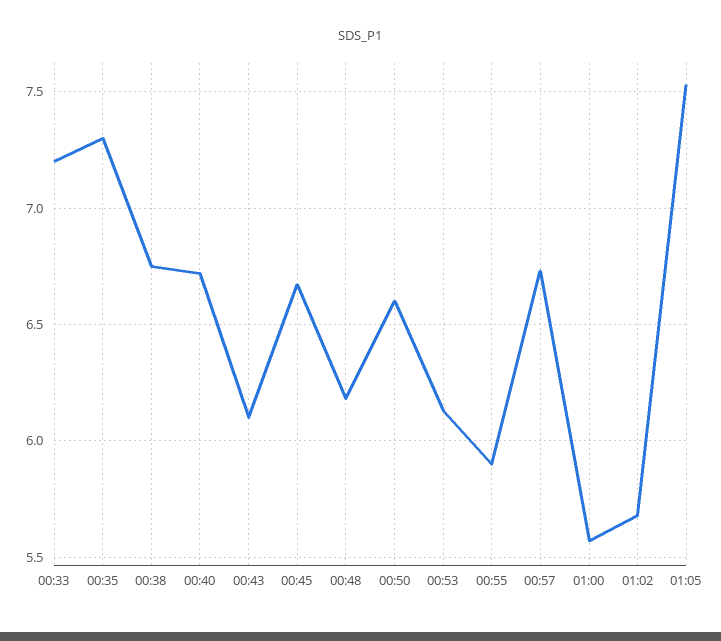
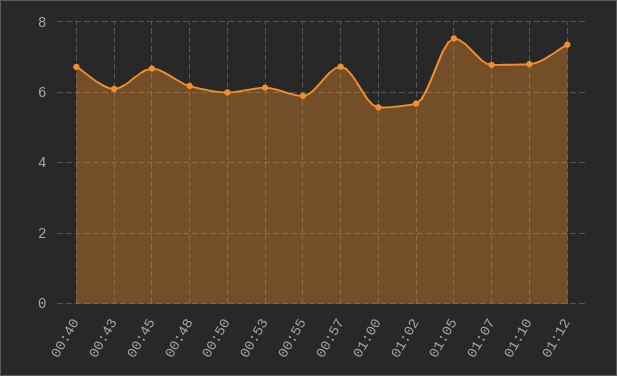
00:33: 7.2 -> none
00:35: 7.3 -> none
00:38: 6.75 -> none
00:50: 6.6 -> 6
01:07: none -> 6.8
01:10: none -> 6.8
01:12: none -> 7.4

